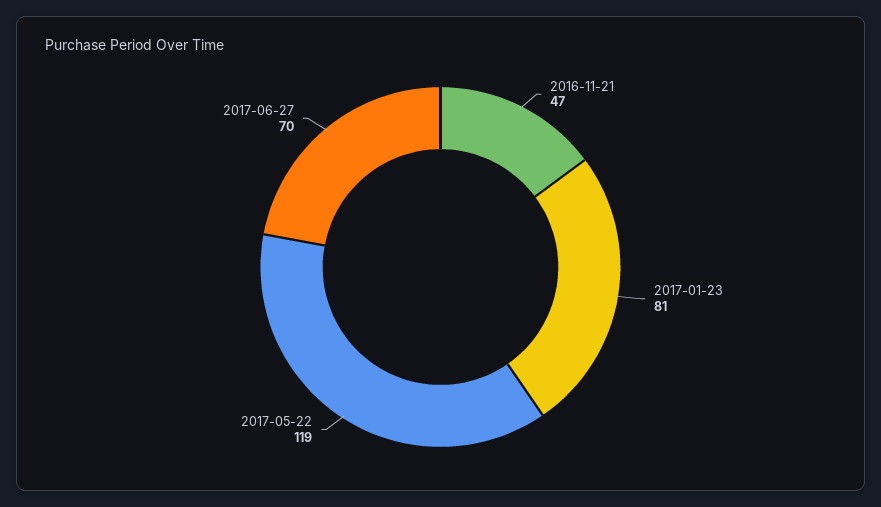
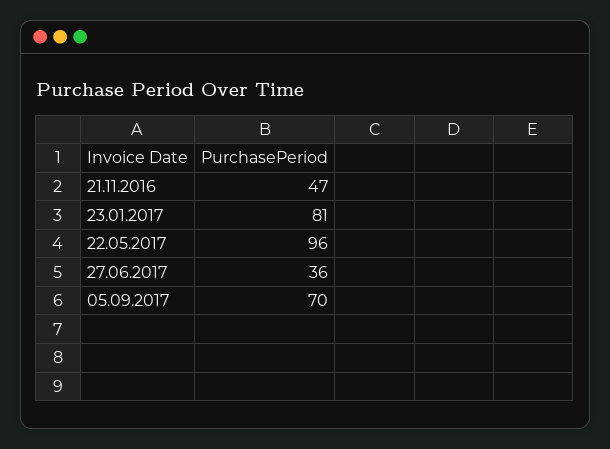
2017-05-22: 119 -> 96
2017-06-27: 70 -> 36
05.09.2017: none -> 70

